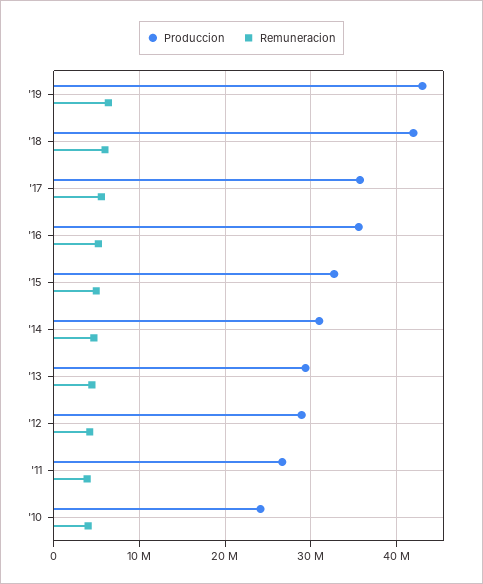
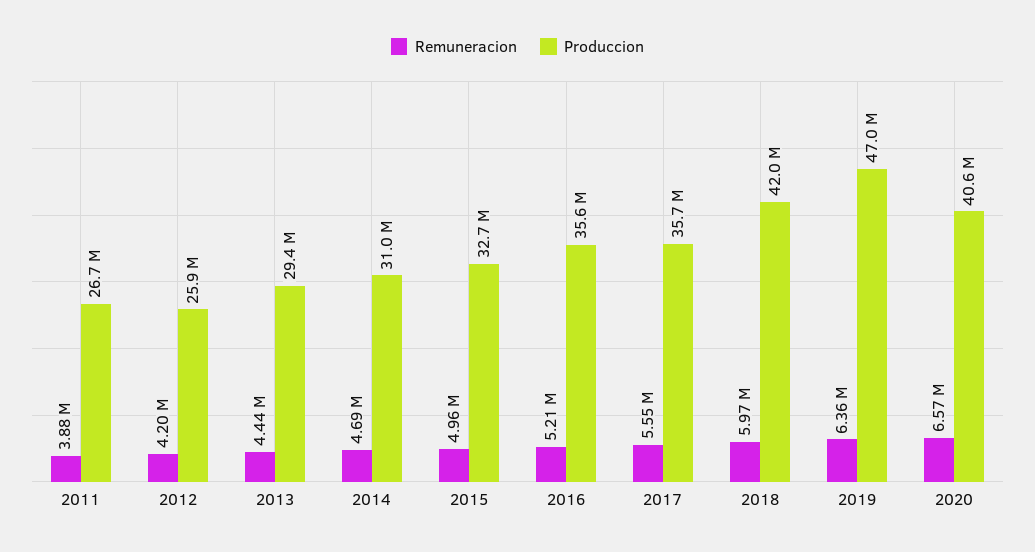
Produccion, '19: 43000000 -> 47000000
Produccion, '12: 29000000 -> 25900000
Produccion, '10: 24000000 -> none
Remuneracion, '10: 4000000 -> none
Remuneracion, 2020: none -> 6570000
Produccion, 2020: none -> 40600000

